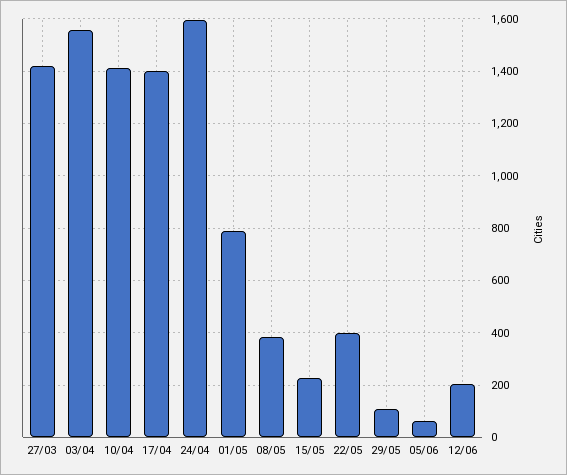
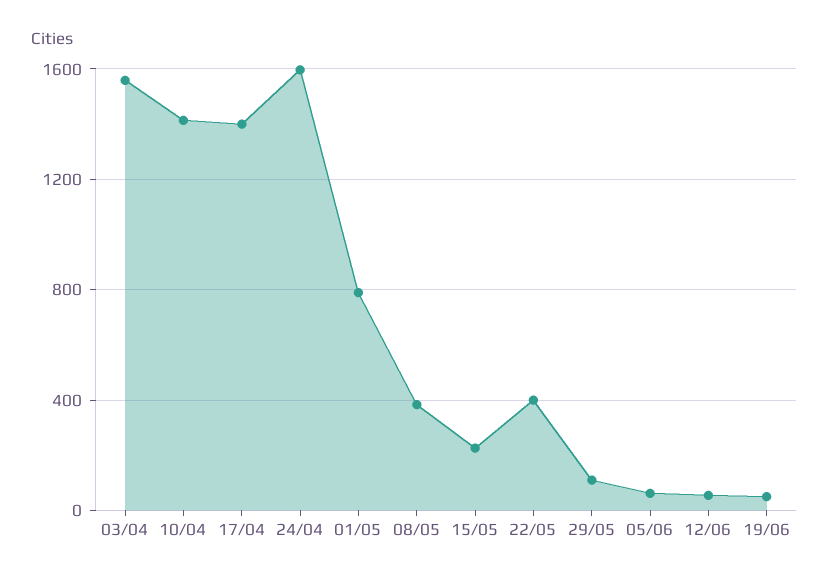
27/03: 1425 -> none
12/06: 200 -> 50
19/06: none -> 50

